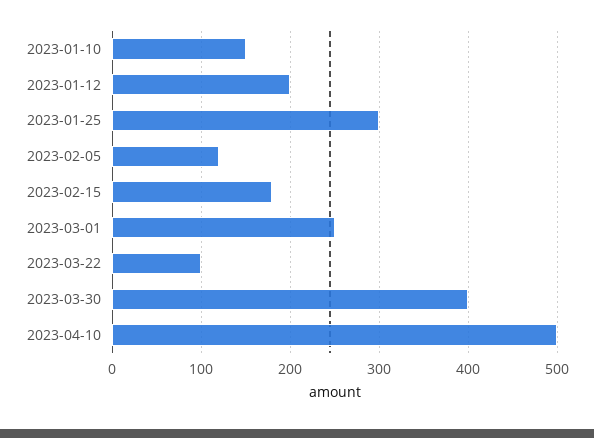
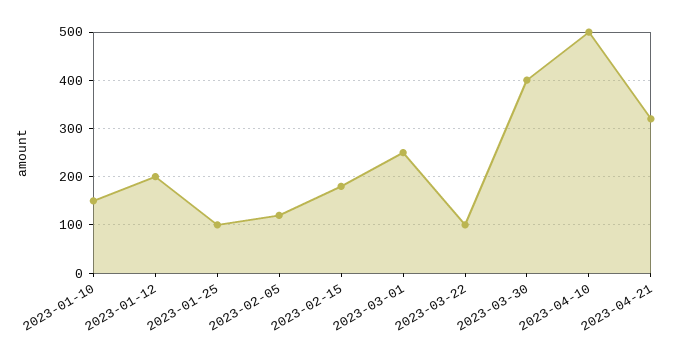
2023-01-25: 300 -> 100
2023-04-21: none -> 320

